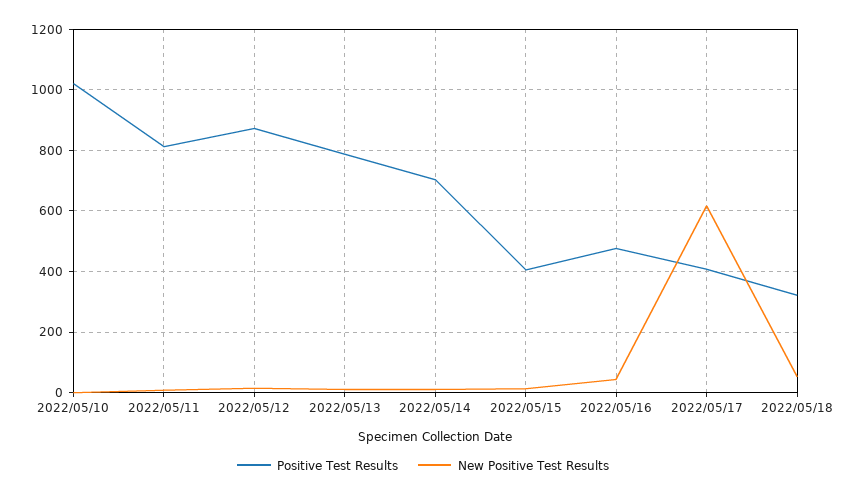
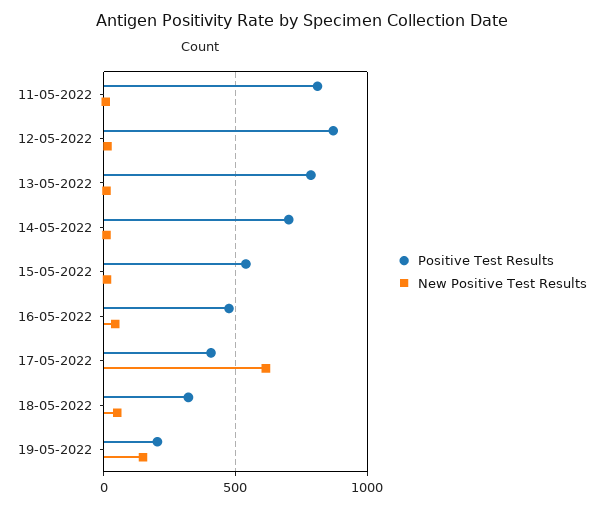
Positive Test Results, 2022/05/10: 1020 -> none
New Positive Test Results, 2022/05/10: 0 -> none
Positive Test Results, 2022/05/15: 400 -> 550
Positive Test Results, 19-05-2022: none -> 200
New Positive Test Results, 19-05-2022: none -> 150

